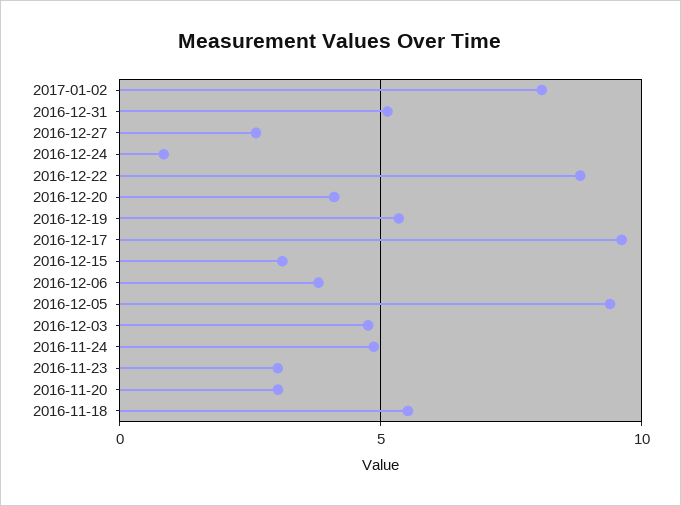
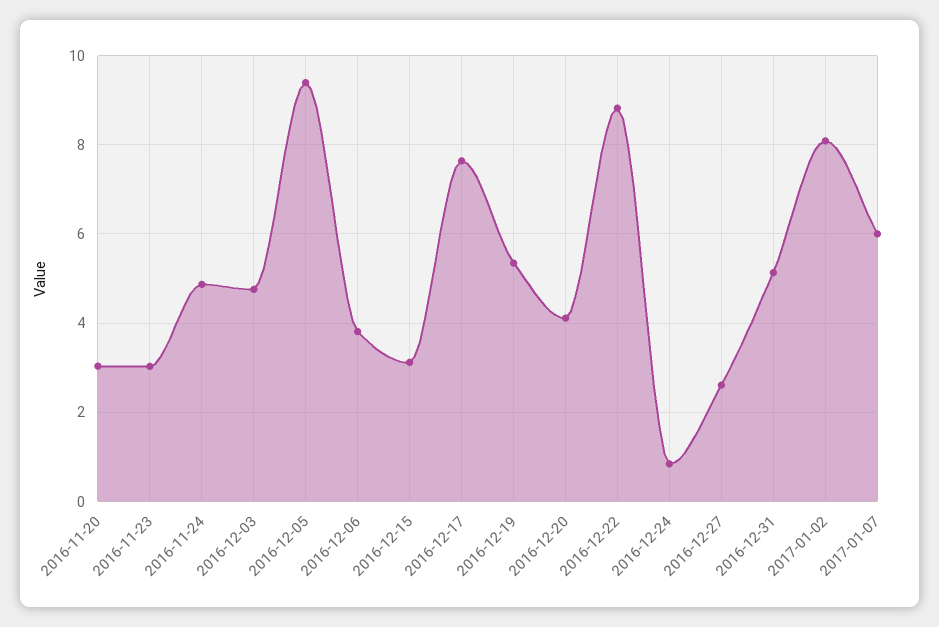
2016-12-17: 9.5 -> 7.6
2016-11-18: 5.5 -> none
2017-01-07: none -> 6

